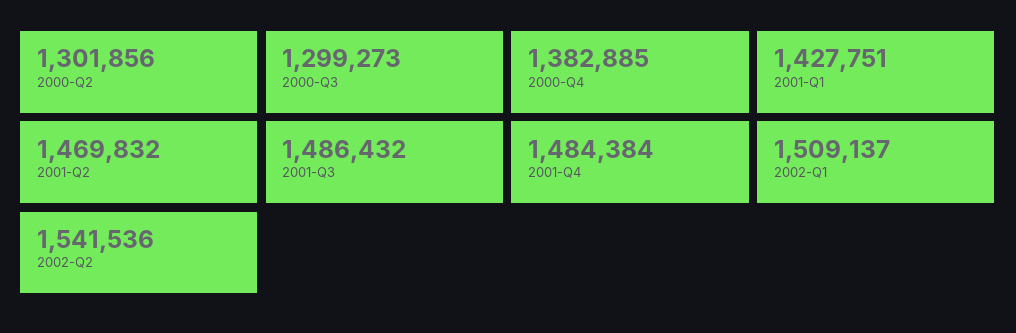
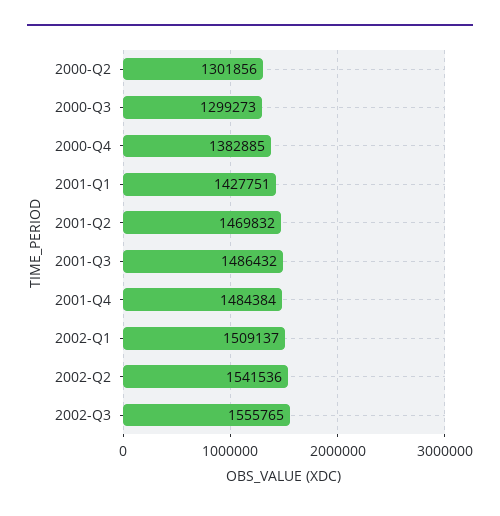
2002-Q3: none -> 1555765

